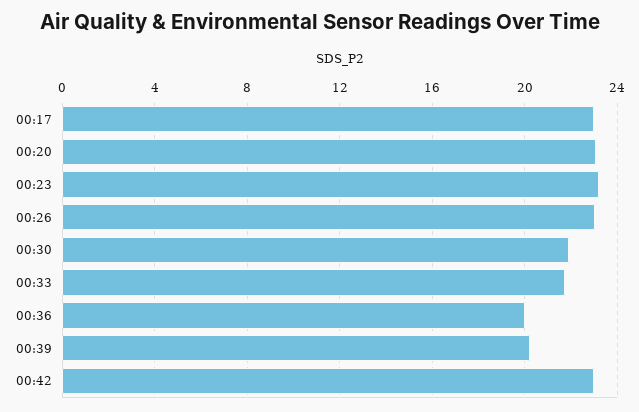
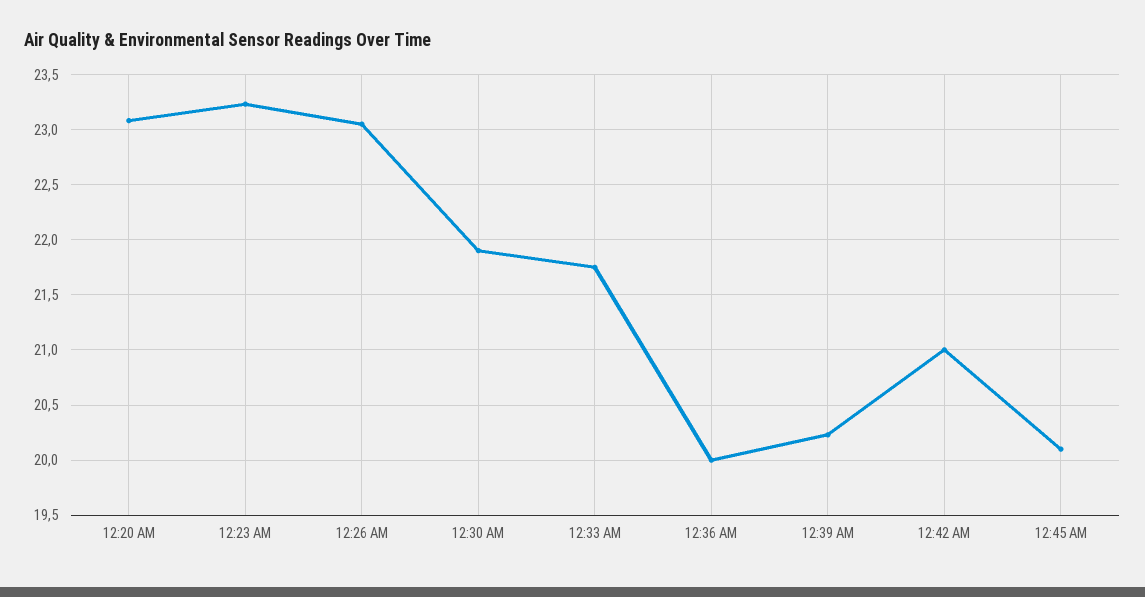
00:17: 23 -> none
00:42: 23 -> 21
12:45 AM: none -> 20.1

